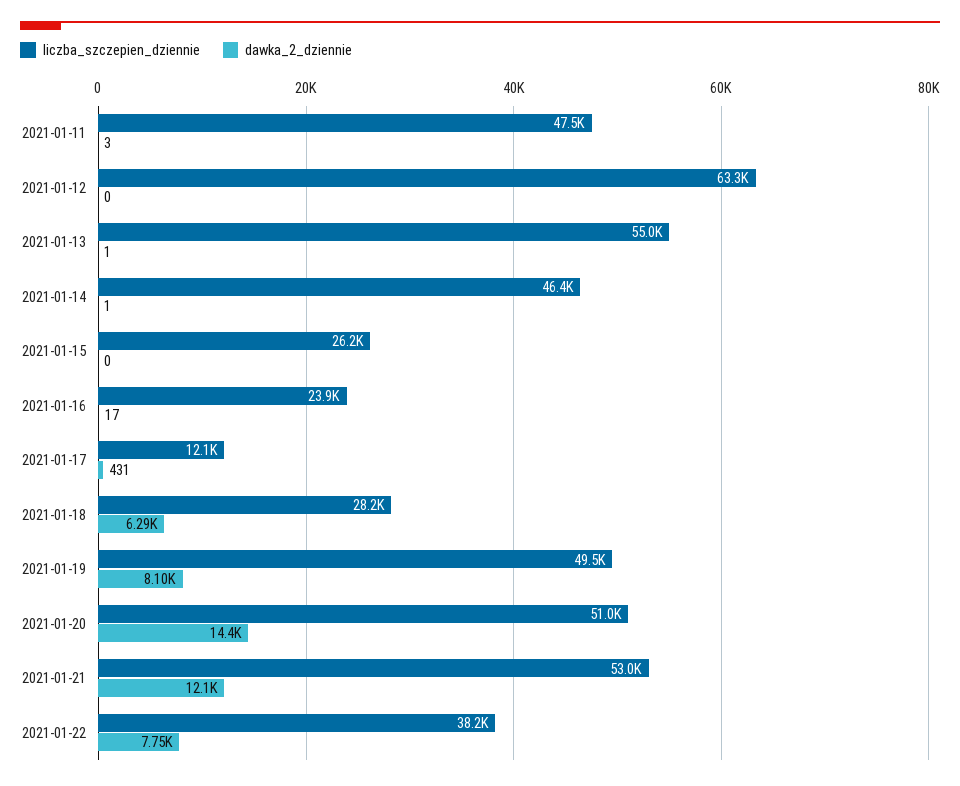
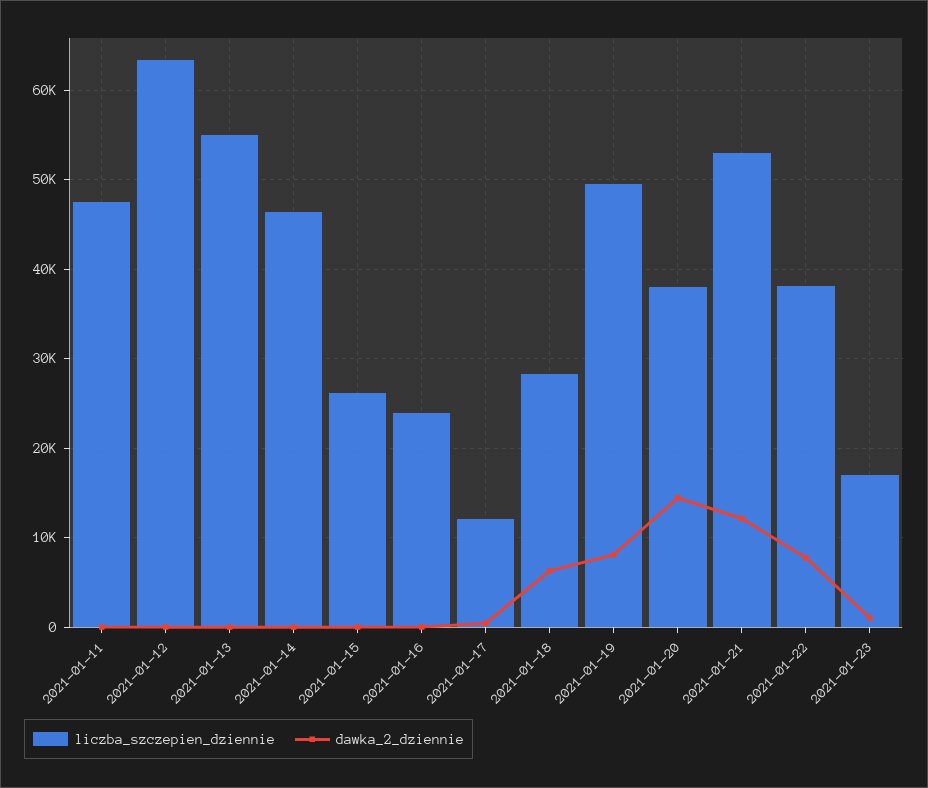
liczba_szczepien_dziennie, 2021-01-20: 51000 -> 38000
liczba_szczepien_dziennie, 2021-01-23: none -> 17000
dawka_2_dziennie, 2021-01-23: none -> 1000

